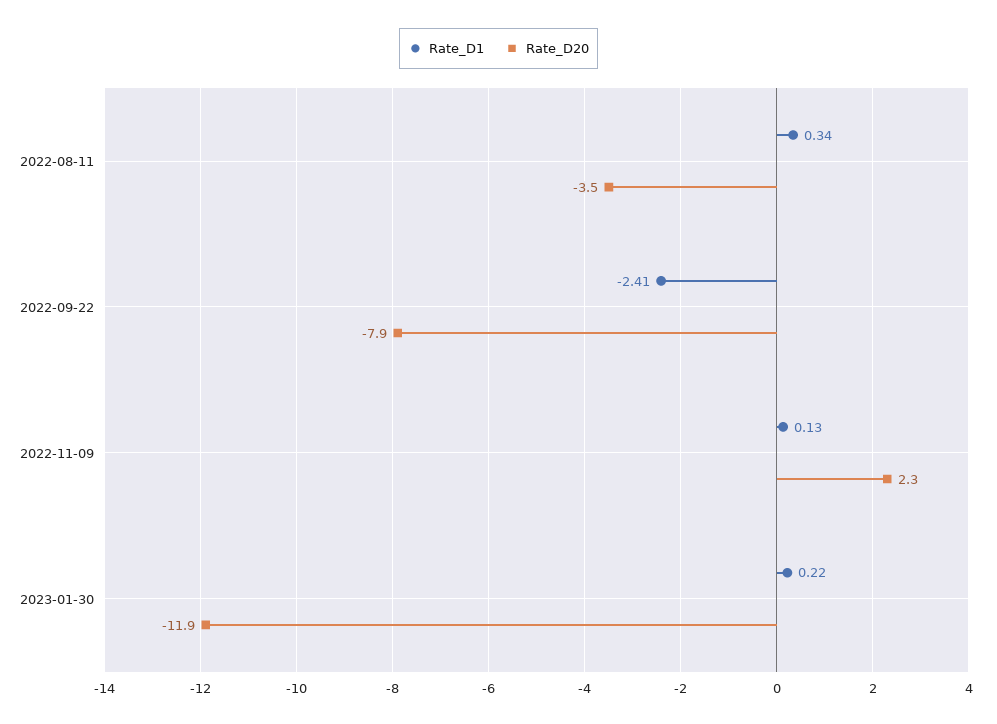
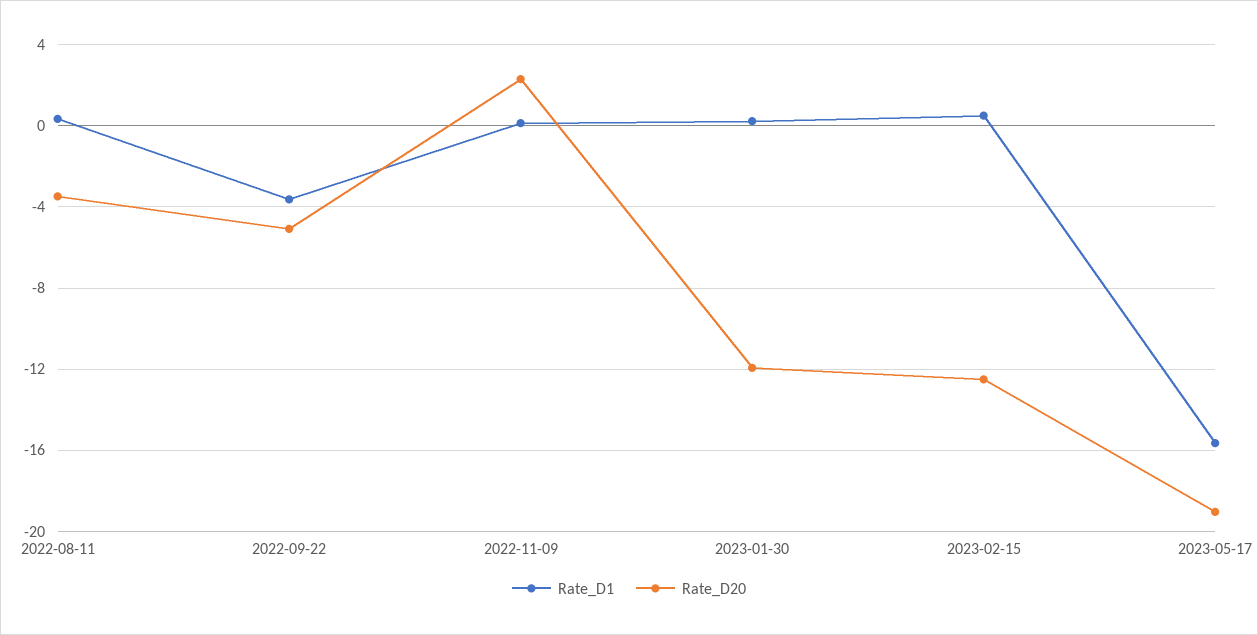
Rate_D1, 2022-09-22: -2.41 -> -3.5
Rate_D20, 2022-09-22: -7.9 -> -5
Rate_D1, 2023-02-15: none -> 0.5
Rate_D20, 2023-02-15: none -> -12.5
Rate_D1, 2023-05-17: none -> -15.5
Rate_D20, 2023-05-17: none -> -19

